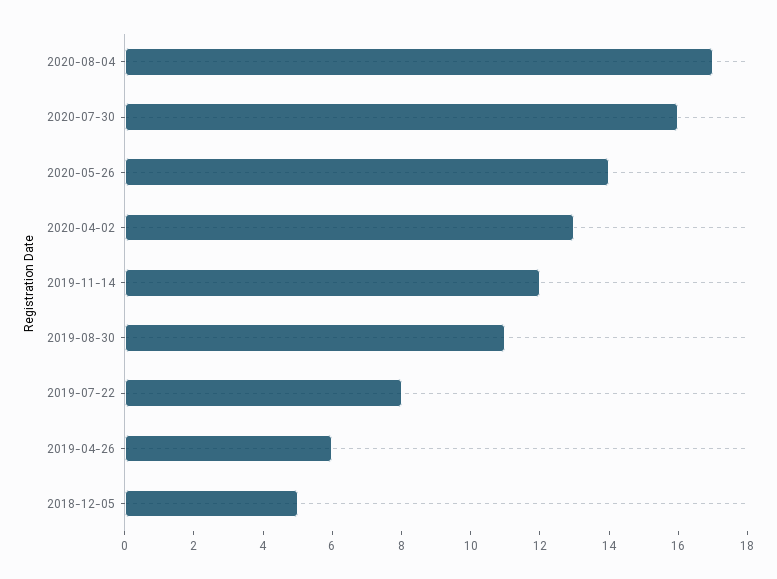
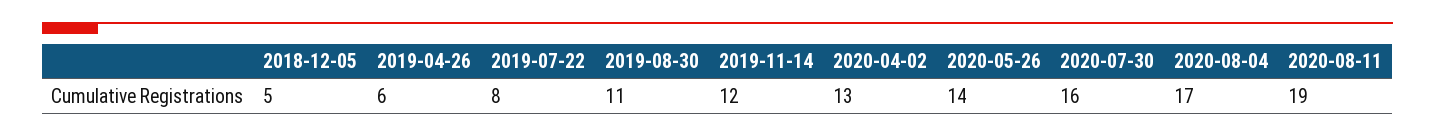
2020-08-11: none -> 19

